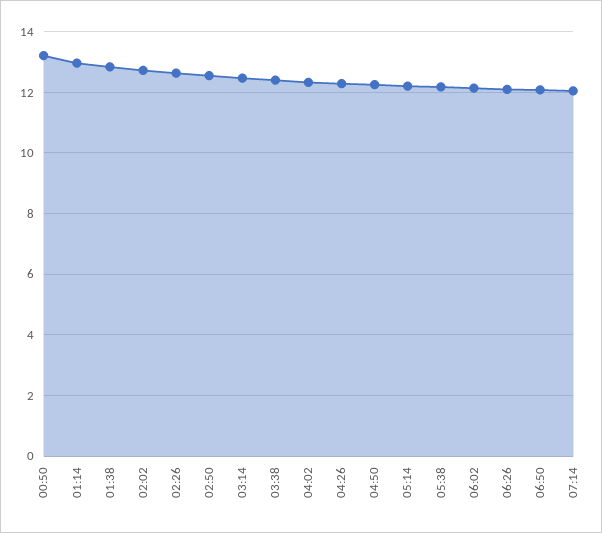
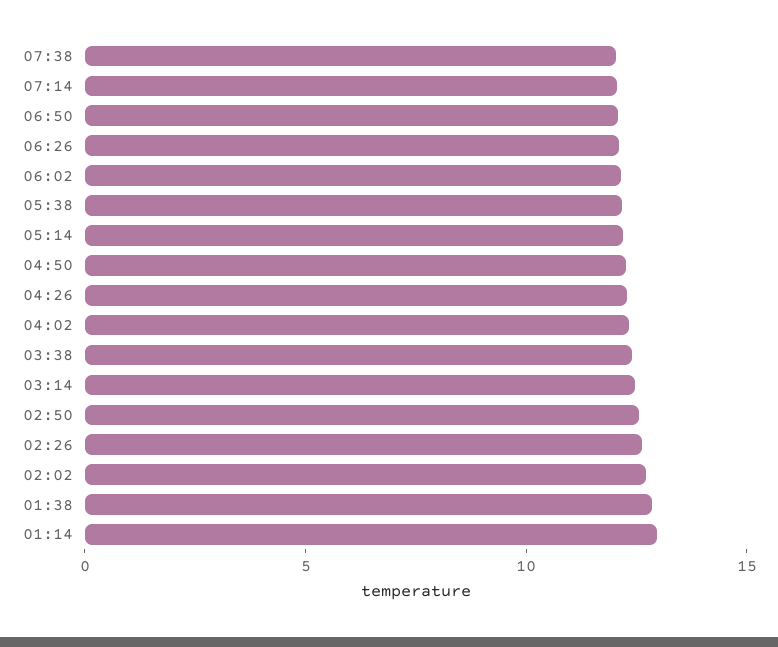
00:50: 13.2 -> none
07:38: none -> 12

